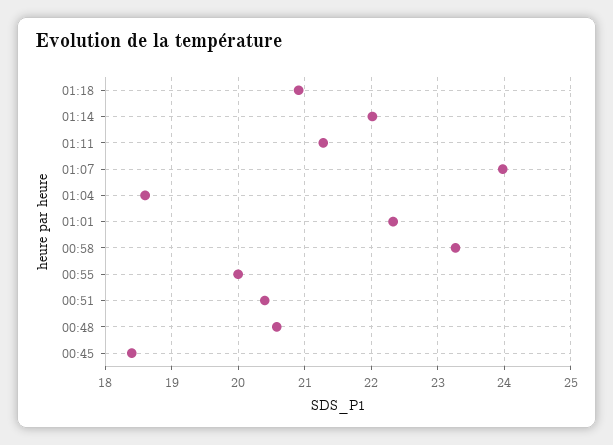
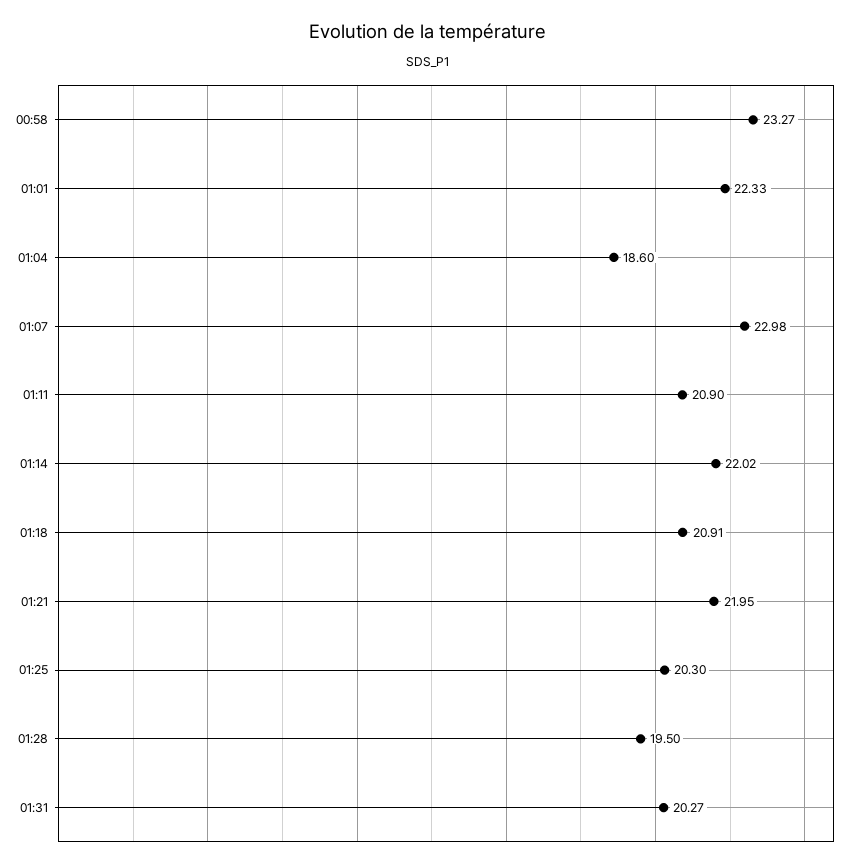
01:11: 21.3 -> 20.9
01:07: 24 -> 22.98
00:55: 20 -> none
00:51: 20.4 -> none
00:48: 20.6 -> none
00:45: 18.4 -> none
01:21: none -> 21.95
01:25: none -> 20.3
01:28: none -> 19.5
01:31: none -> 20.27

